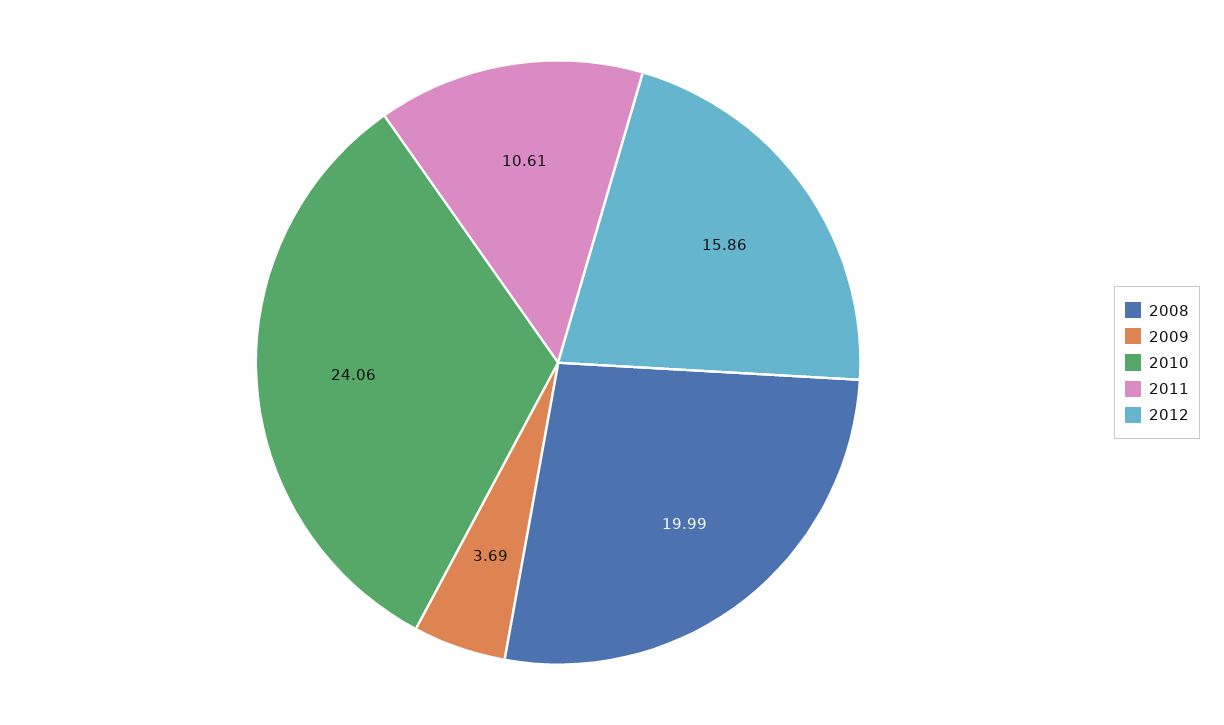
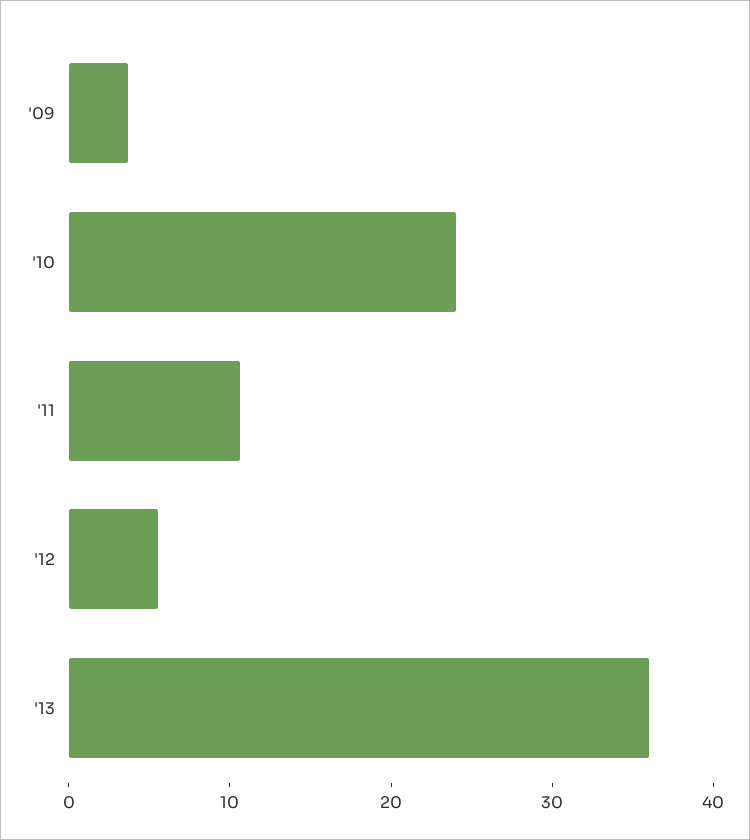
2008: 19.99 -> none
2012: 15.86 -> 6
'13: none -> 36

